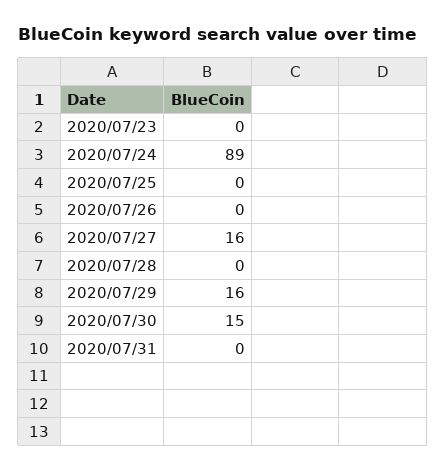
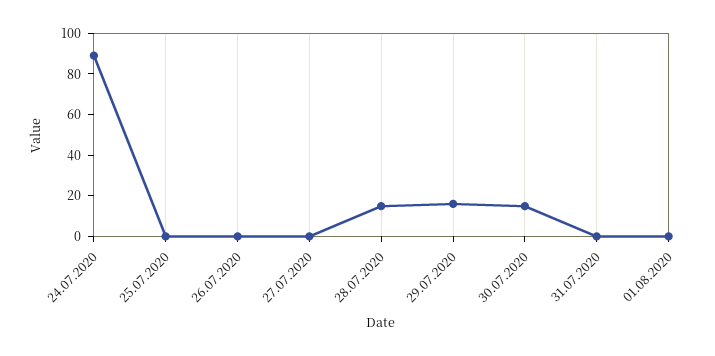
2020/07/23: 0 -> none
2020/07/27: 16 -> 0
2020/07/28: 0 -> 15
01.08.2020: none -> 0

